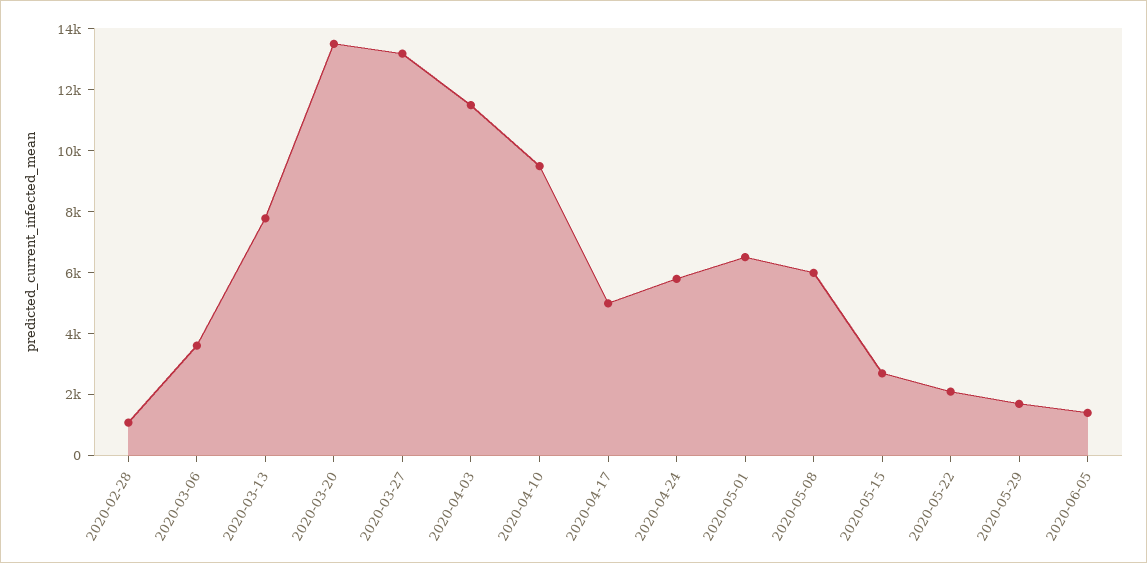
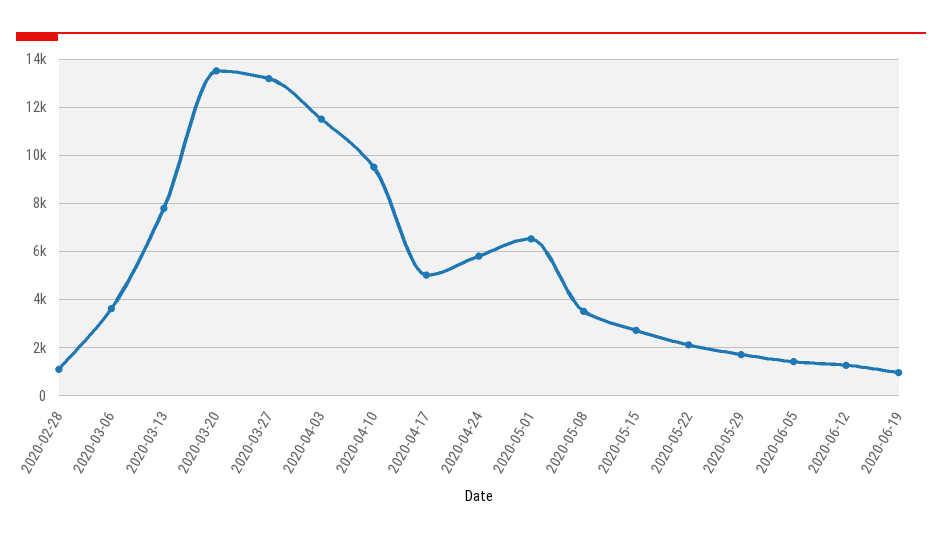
2020-05-08: 6000 -> 3500
2020-06-12: none -> 1250
2020-06-19: none -> 1000

